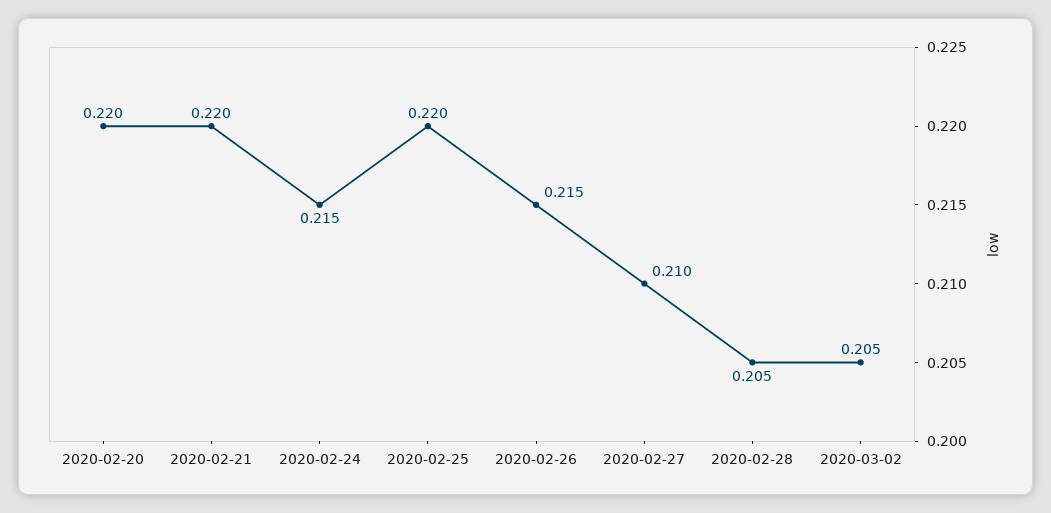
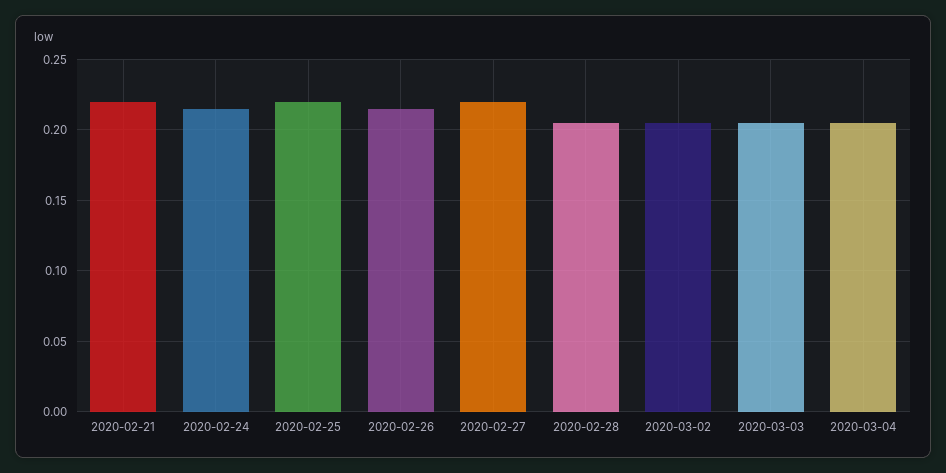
2020-02-20: 0.22 -> none
2020-02-27: 0.21 -> 0.22
2020-03-03: none -> 0.205
2020-03-04: none -> 0.205

